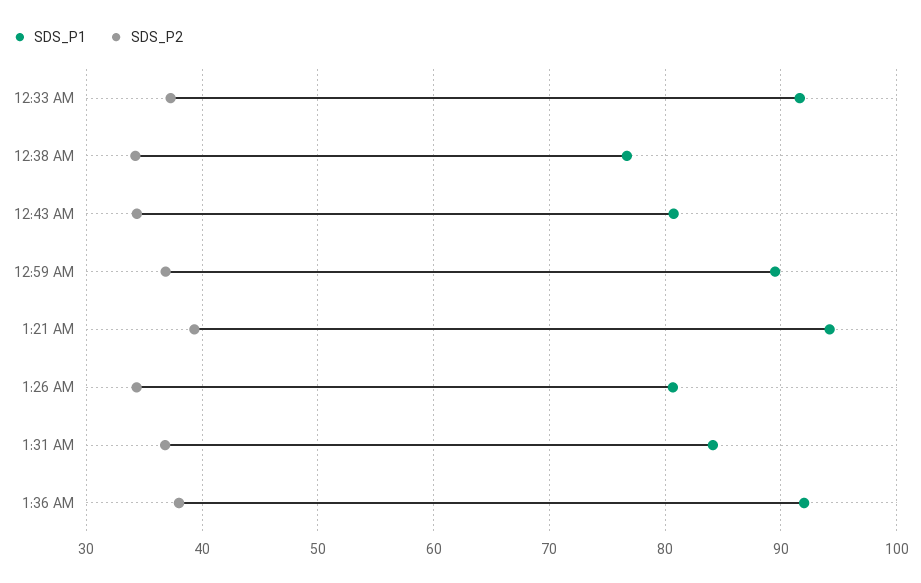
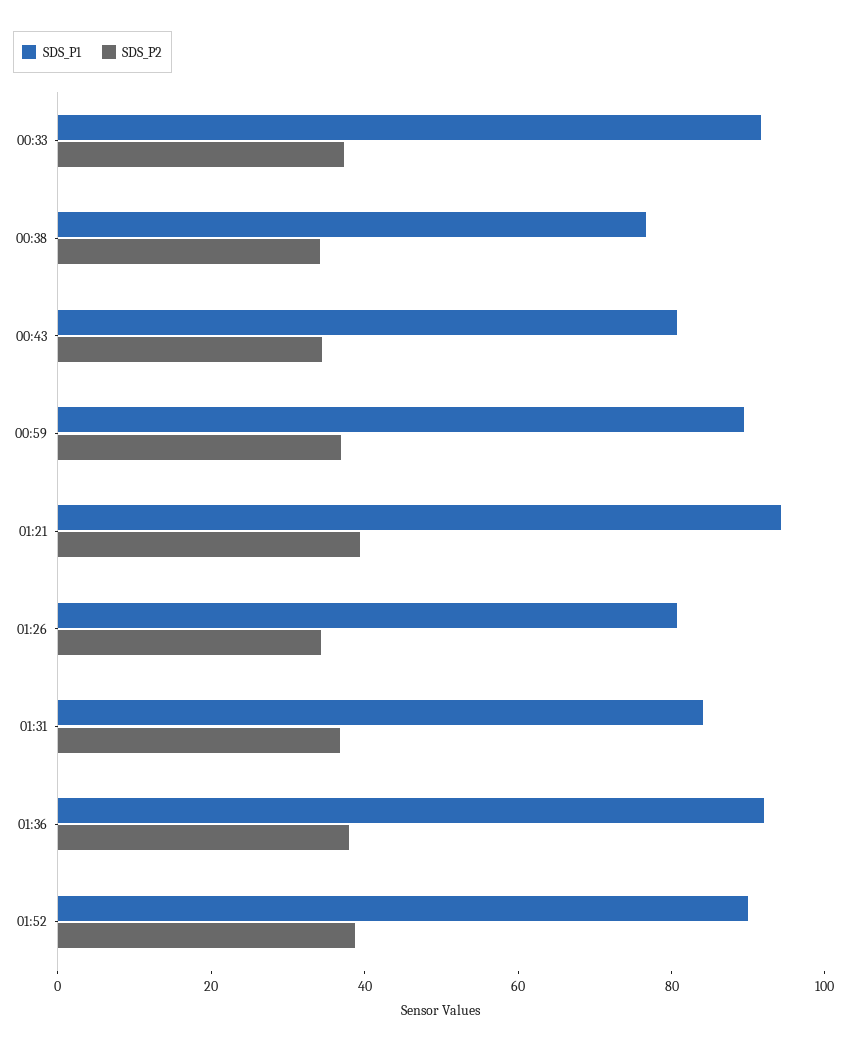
SDS_P1, 01:52: none -> 90
SDS_P2, 01:52: none -> 40

